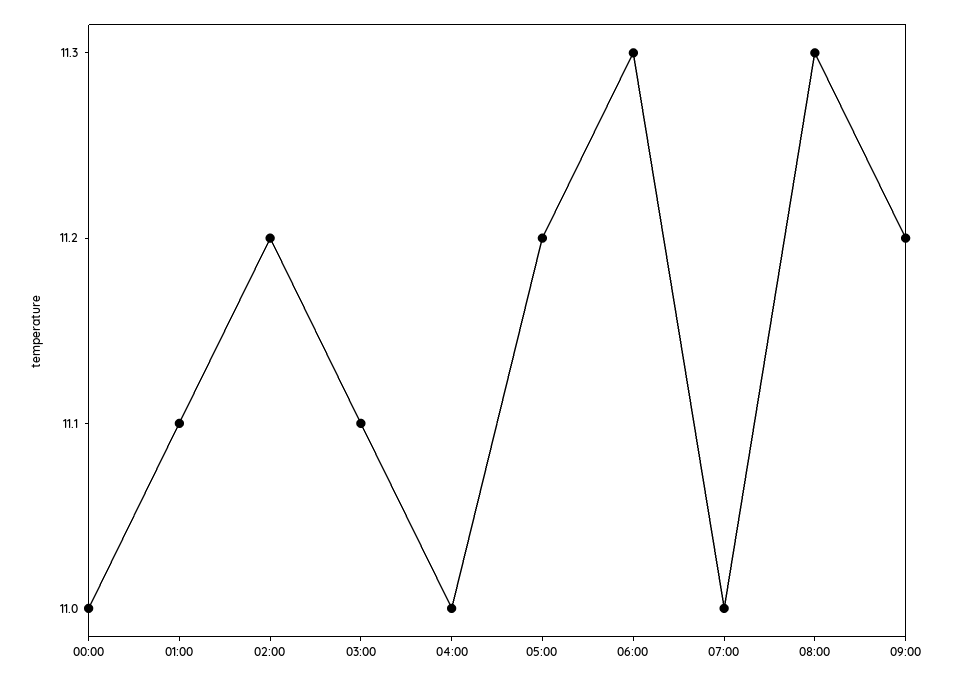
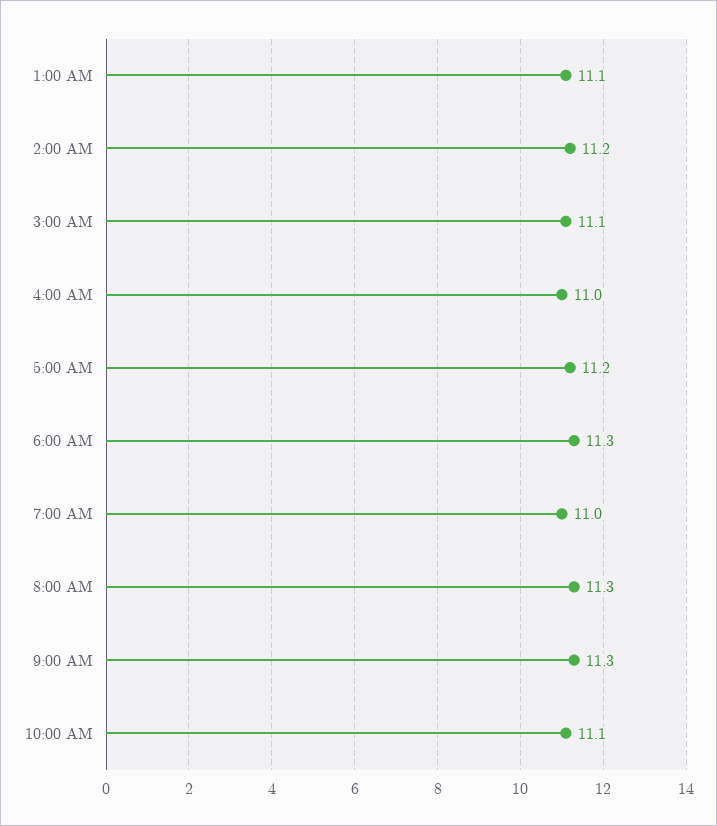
00:00: 11 -> none
09:00: 11.2 -> 11.3
10:00 AM: none -> 11.1

